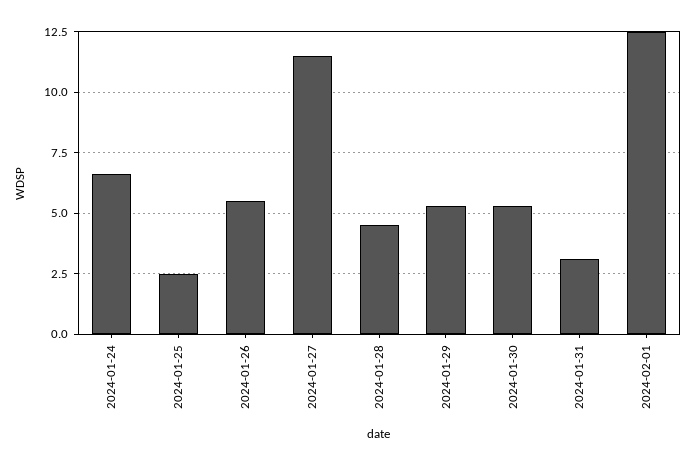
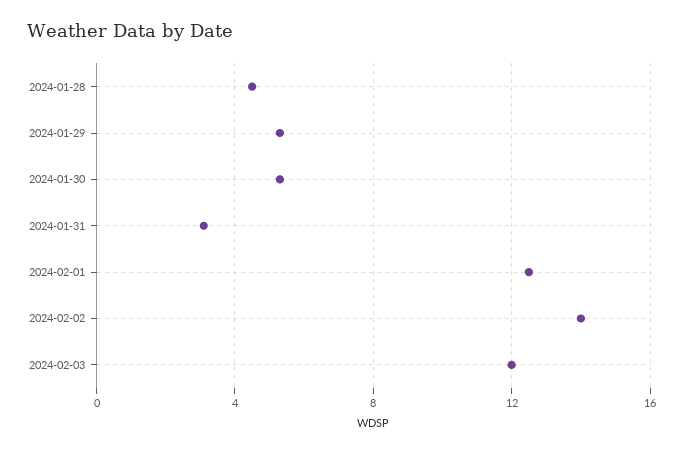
2024-01-24: 6.5 -> none
2024-01-25: 2.5 -> none
2024-01-26: 5.5 -> none
2024-01-27: 11.5 -> none
2024-02-02: none -> 14
2024-02-03: none -> 12

